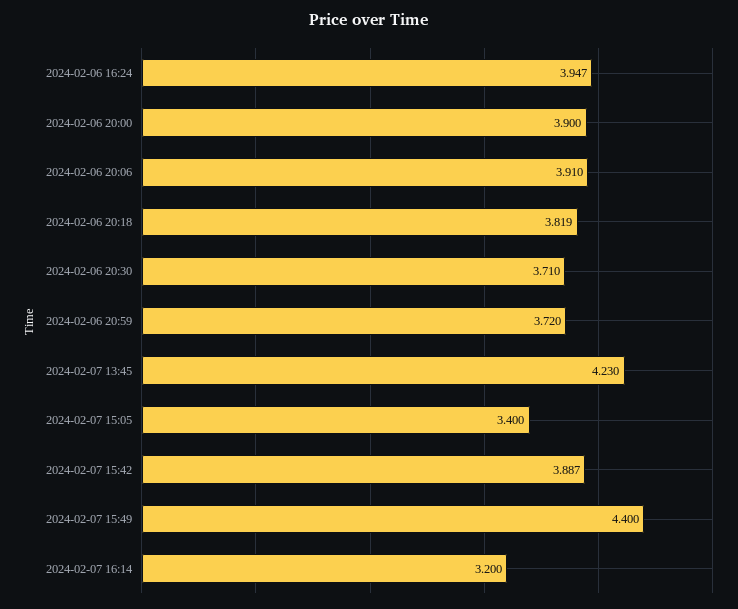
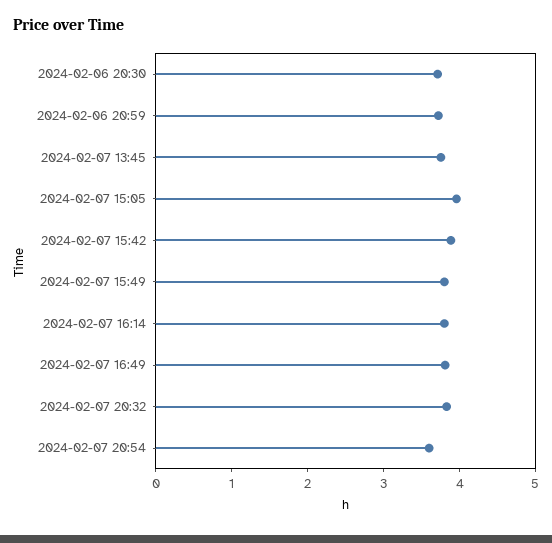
2024-02-06 16:24: 3.947 -> none
2024-02-06 20:00: 3.9 -> none
2024-02-06 20:06: 3.91 -> none
2024-02-06 20:18: 3.819 -> none
2024-02-07 13:45: 4.23 -> 3.8
2024-02-07 15:05: 3.4 -> 4
2024-02-07 15:49: 4.4 -> 3.8
2024-02-07 16:14: 3.2 -> 3.8
2024-02-07 16:49: none -> 3.8
2024-02-07 20:32: none -> 3.8
2024-02-07 20:54: none -> 3.6

